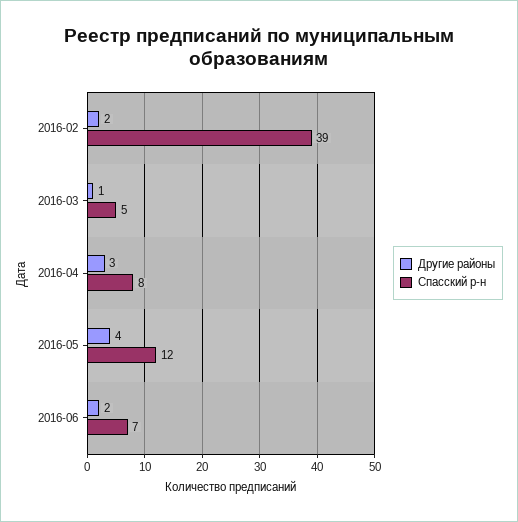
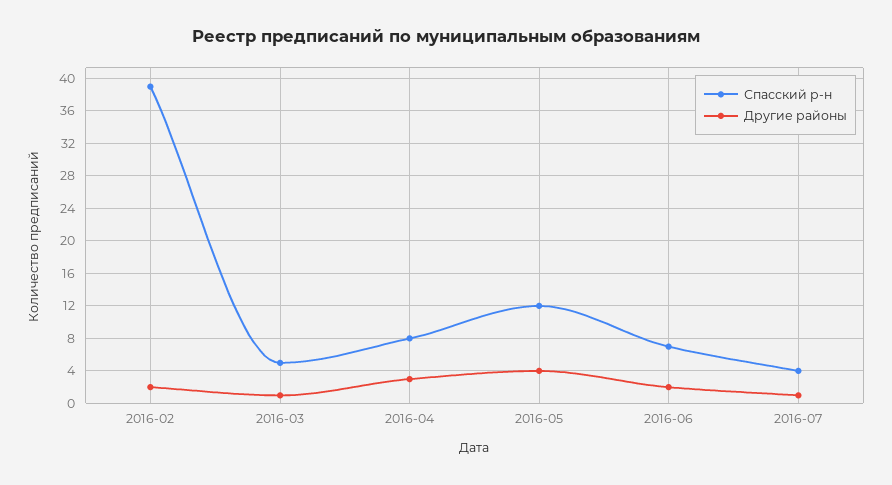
Спасский р-н, 2016-07: none -> 4
Другие районы, 2016-07: none -> 1

